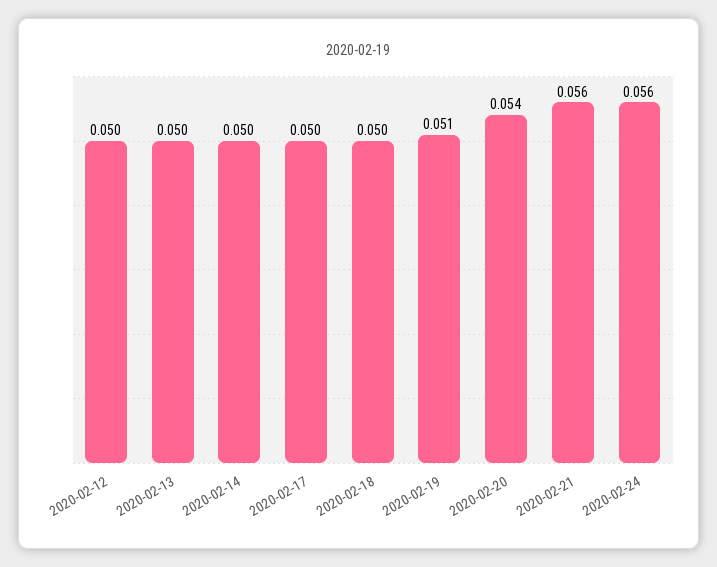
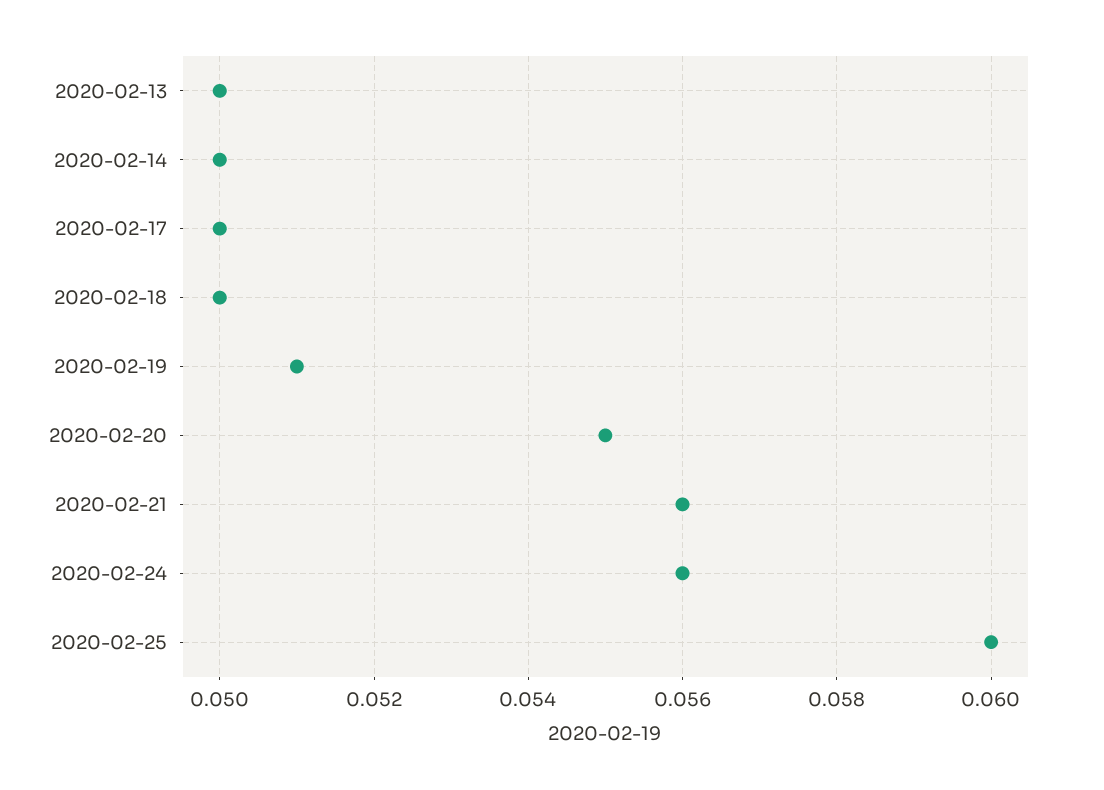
2020-02-12: 0.05 -> none
2020-02-20: 0.054 -> 0.055
2020-02-25: none -> 0.06

